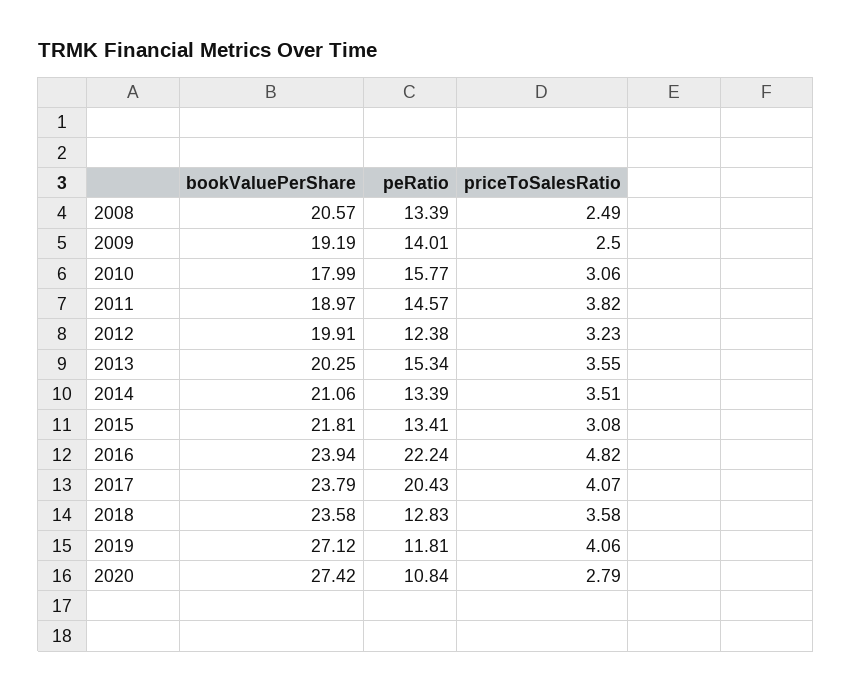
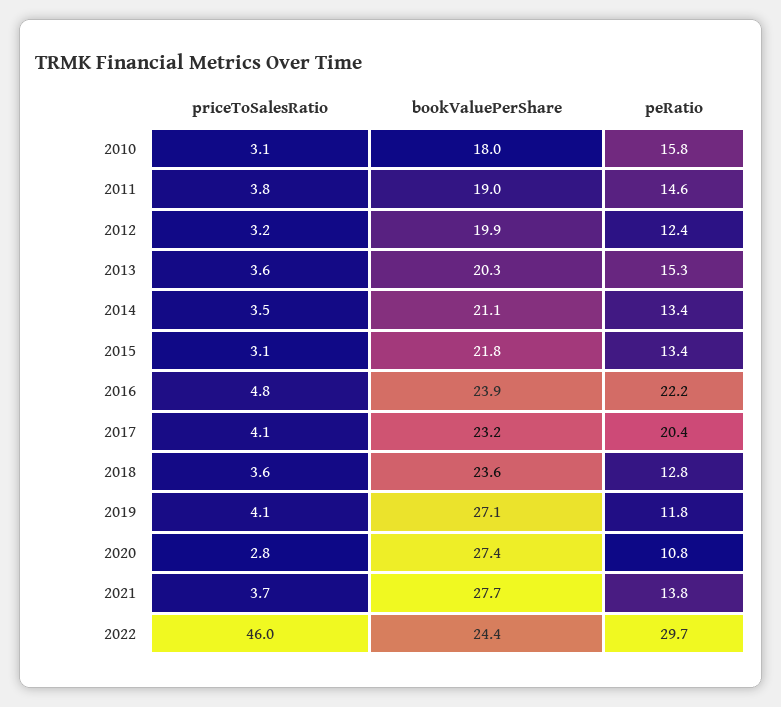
bookValuePerShare, 2008: 20.57 -> none
peRatio, 2008: 13.39 -> none
priceToSalesRatio, 2008: 2.49 -> none
bookValuePerShare, 2009: 19.19 -> none
peRatio, 2009: 14.01 -> none
priceToSalesRatio, 2009: 2.5 -> none
bookValuePerShare, 2017: 23.79 -> 23.2
priceToSalesRatio, 2021: none -> 3.7
bookValuePerShare, 2021: none -> 27.7
peRatio, 2021: none -> 13.8
priceToSalesRatio, 2022: none -> 46
bookValuePerShare, 2022: none -> 24.4
peRatio, 2022: none -> 29.7

